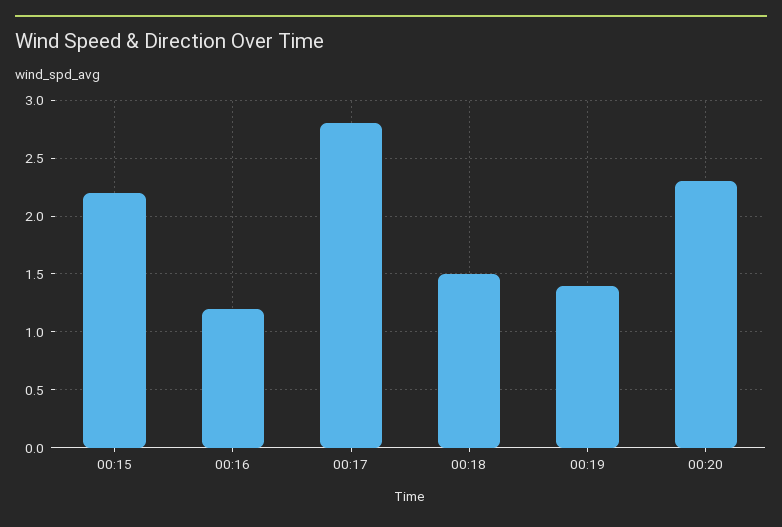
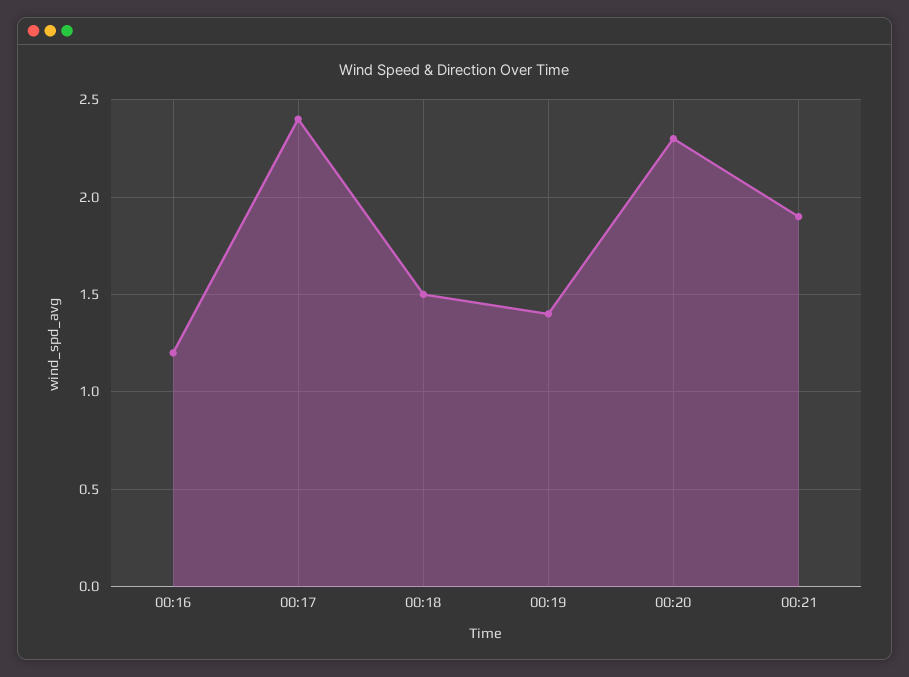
00:15: 2.2 -> none
00:17: 2.8 -> 2.4
00:21: none -> 1.9

